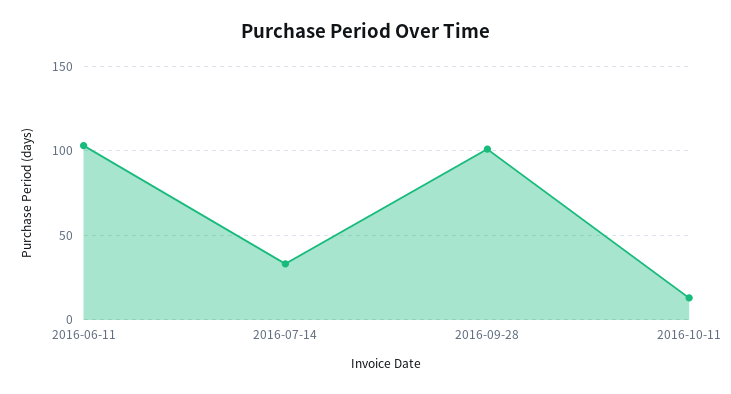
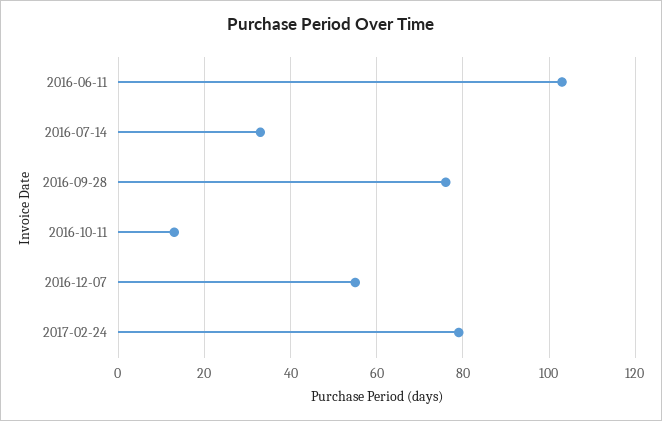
2016-09-28: 100 -> 75
2016-12-07: none -> 55
2017-02-24: none -> 80

